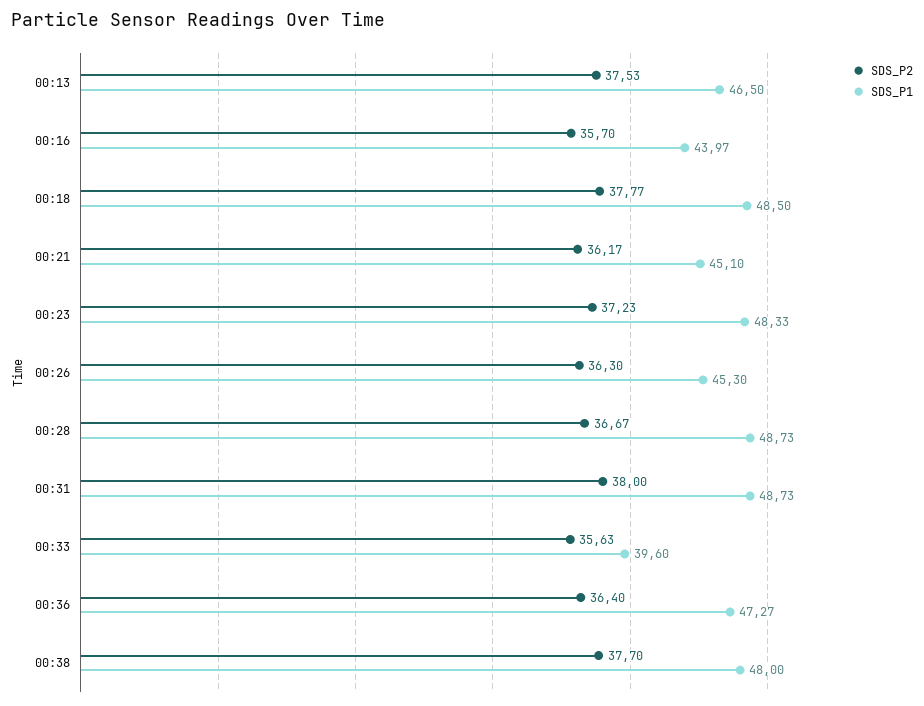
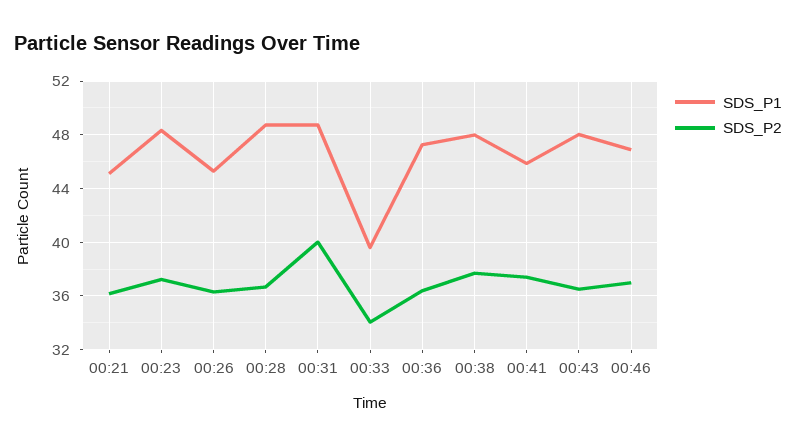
SDS_P2, 00:13: 37.53 -> none
SDS_P1, 00:13: 46.5 -> none
SDS_P2, 00:16: 35.7 -> none
SDS_P1, 00:16: 43.97 -> none
SDS_P2, 00:18: 37.77 -> none
SDS_P1, 00:18: 48.5 -> none
SDS_P2, 00:31: 38 -> 40
SDS_P2, 00:33: 35.63 -> 34
SDS_P1, 00:41: none -> 46
SDS_P2, 00:41: none -> 37.5
SDS_P1, 00:43: none -> 48
SDS_P2, 00:43: none -> 36.5
SDS_P1, 00:46: none -> 47
SDS_P2, 00:46: none -> 37

